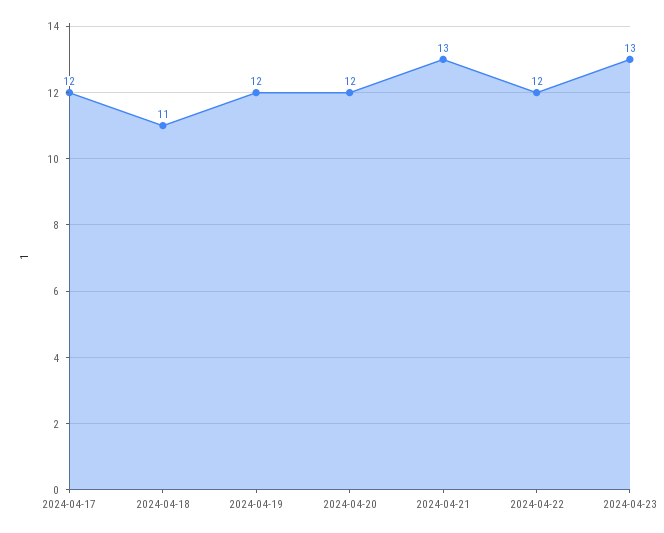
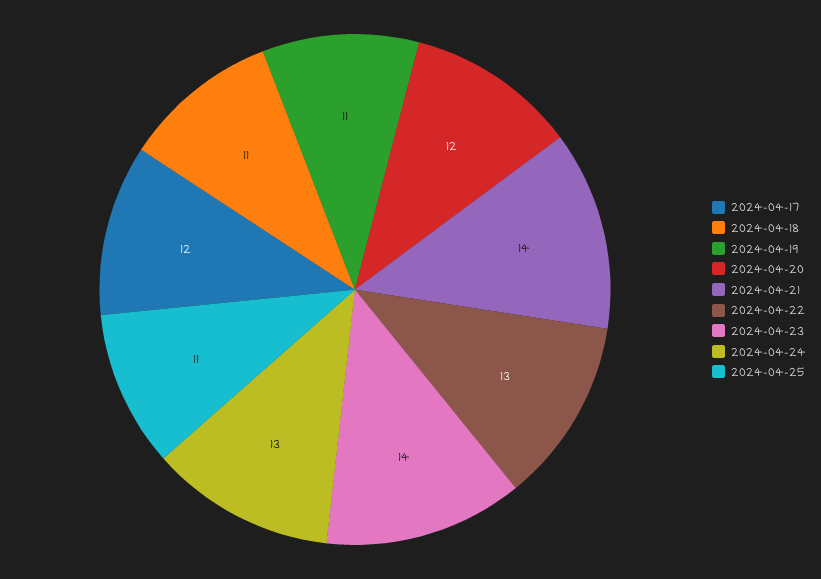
2024-04-19: 12 -> 11
2024-04-21: 13 -> 14
2024-04-22: 12 -> 13
2024-04-23: 13 -> 14
2024-04-24: none -> 13
2024-04-25: none -> 11

